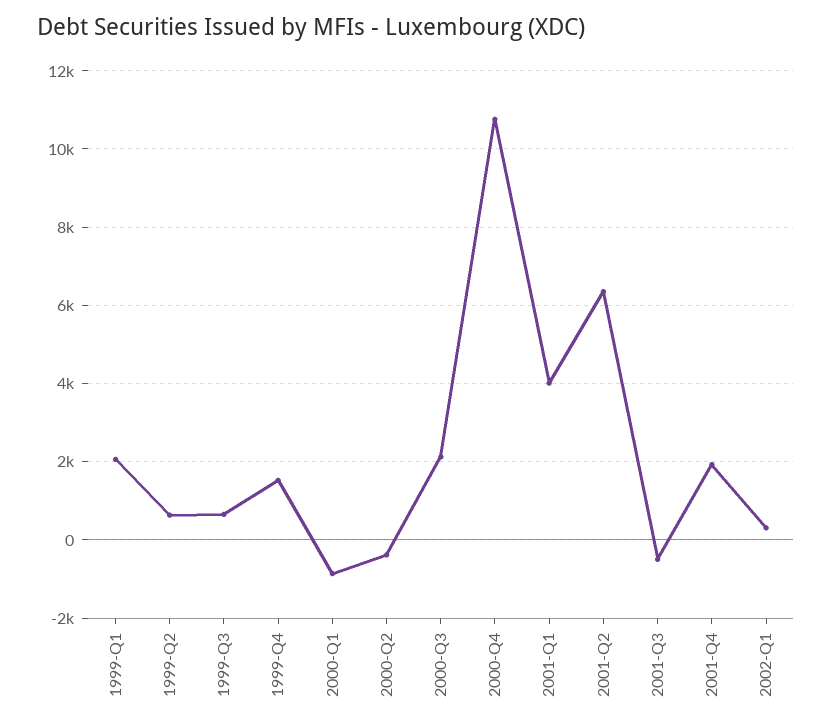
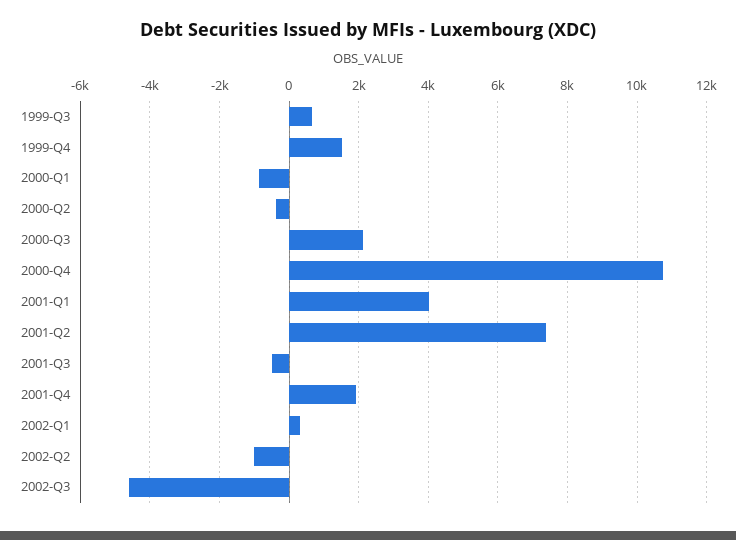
1999-Q1: 2000 -> none
1999-Q2: 600 -> none
2001-Q2: 6400 -> 7400
2002-Q2: none -> -1000
2002-Q3: none -> -4600

